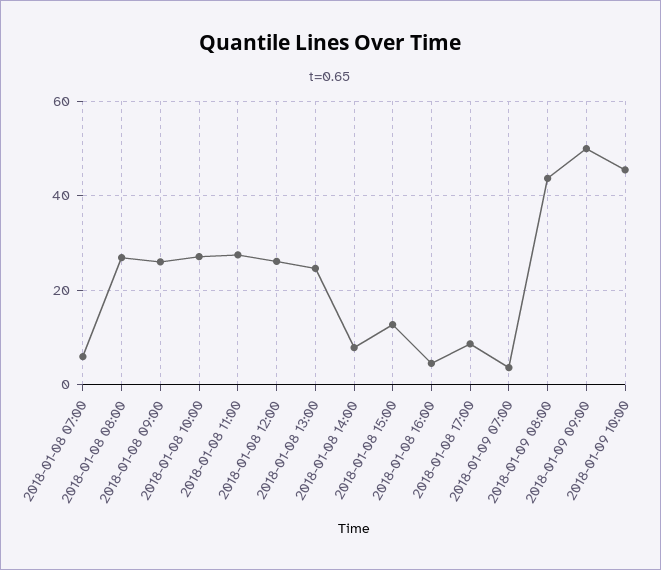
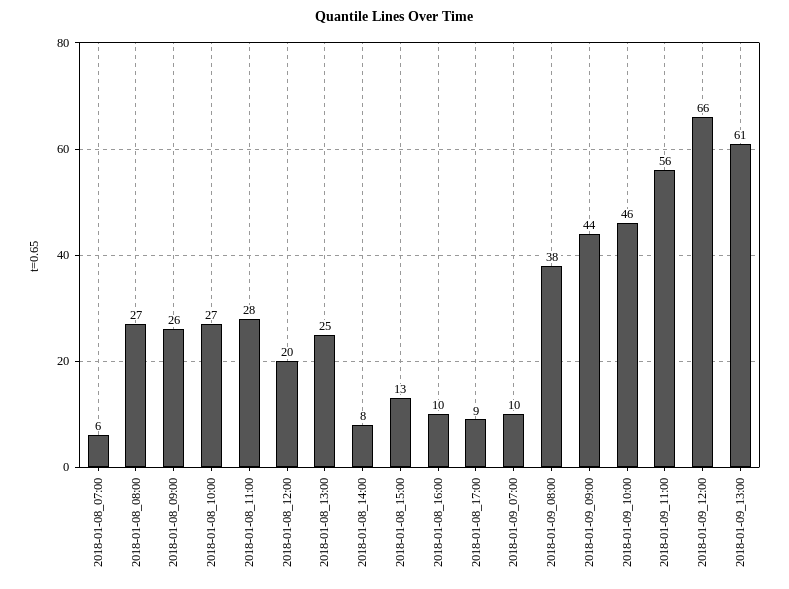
2018-01-08 12:00: 26 -> 20
2018-01-08 16:00: 4 -> 10
2018-01-09 07:00: 4 -> 10
2018-01-09 08:00: 44 -> 38
2018-01-09 09:00: 50 -> 44
2018-01-09_11:00: none -> 56
2018-01-09_12:00: none -> 66
2018-01-09_13:00: none -> 61

